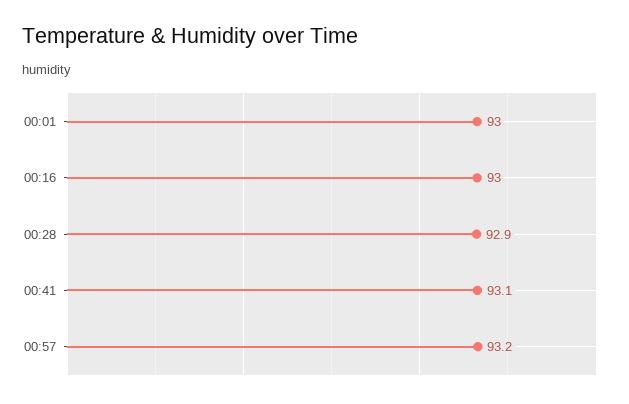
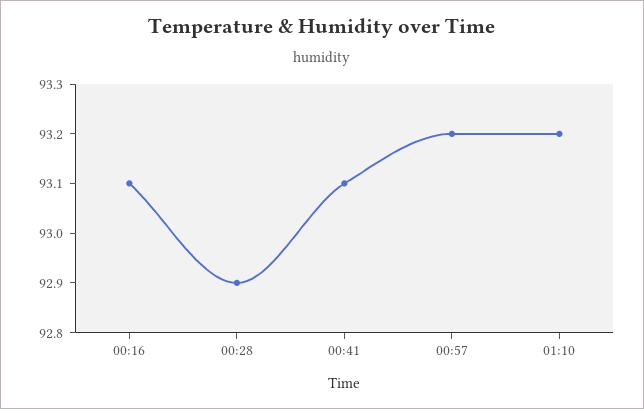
00:01: 93 -> none
00:16: 93 -> 93.1
01:10: none -> 93.2

